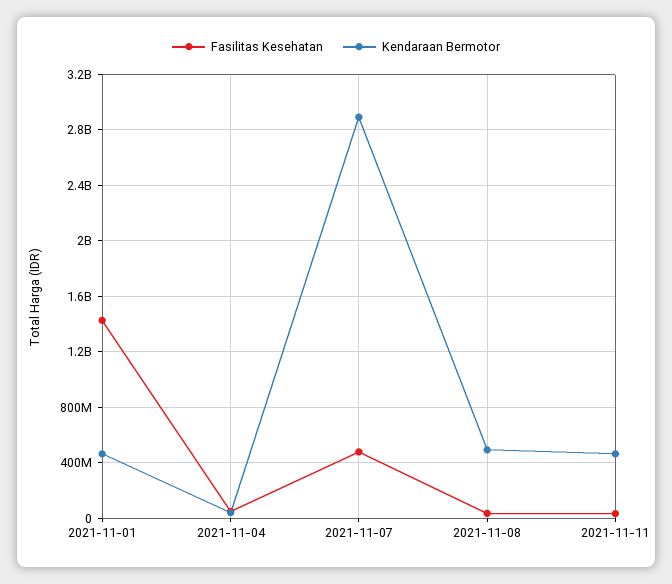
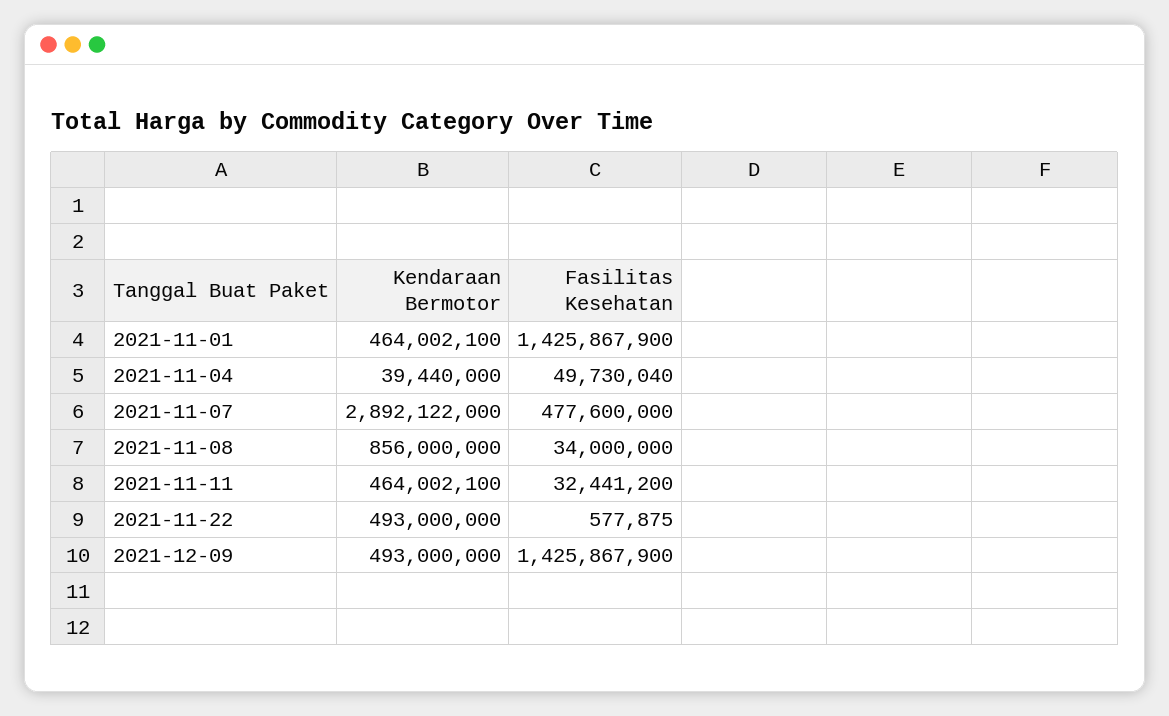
Kendaraan Bermotor, 2021-11-08: 500000000 -> 856000000
Kendaraan Bermotor, 2021-11-22: none -> 493000000
Fasilitas Kesehatan, 2021-11-22: none -> 577875
Kendaraan Bermotor, 2021-12-09: none -> 493000000
Fasilitas Kesehatan, 2021-12-09: none -> 1425867900

